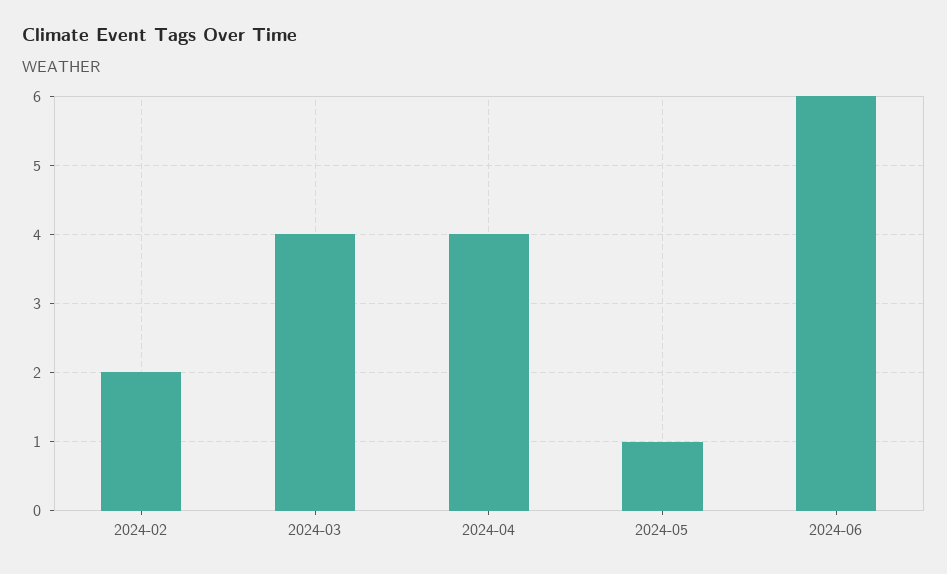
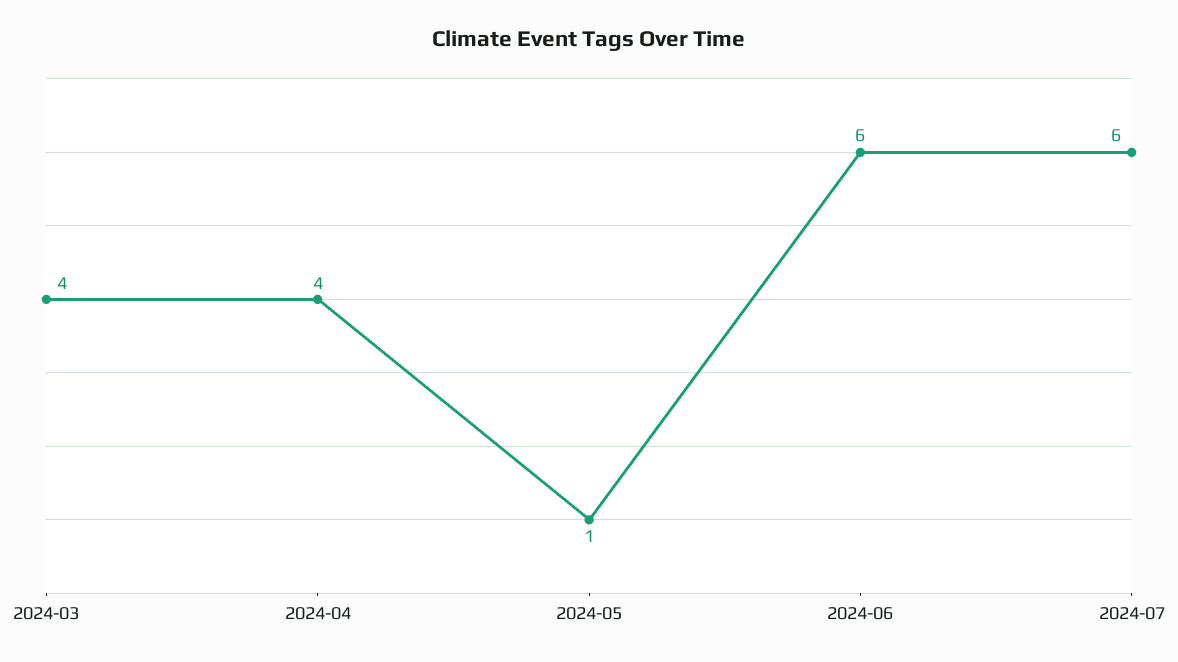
2024-02: 2 -> none
2024-07: none -> 6

